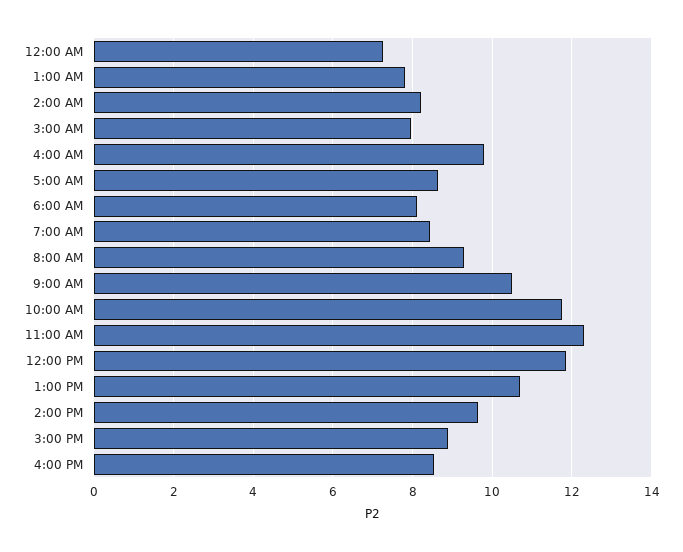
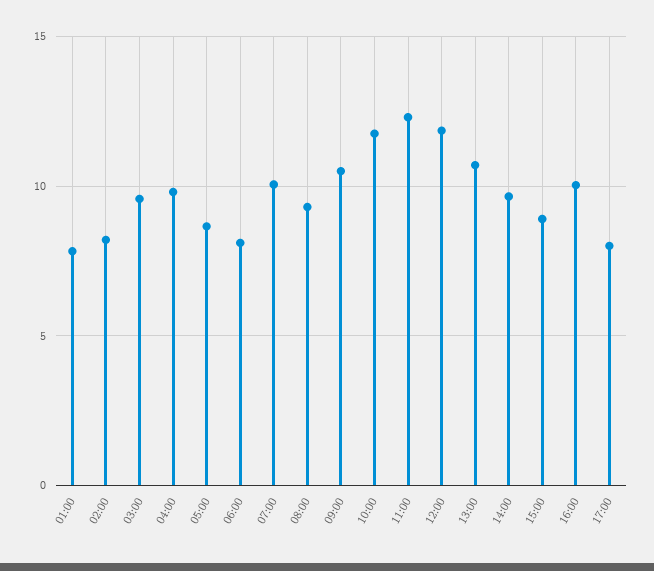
12:00 AM: 7.2 -> none
3:00 AM: 8 -> 9.5
7:00 AM: 8.4 -> 10
4:00 PM: 8.6 -> 10
17:00: none -> 8

